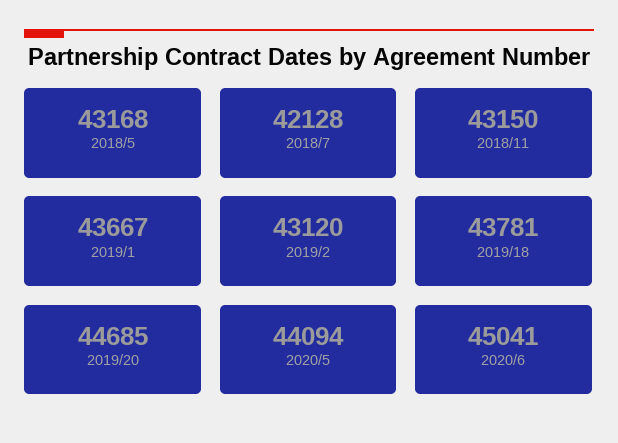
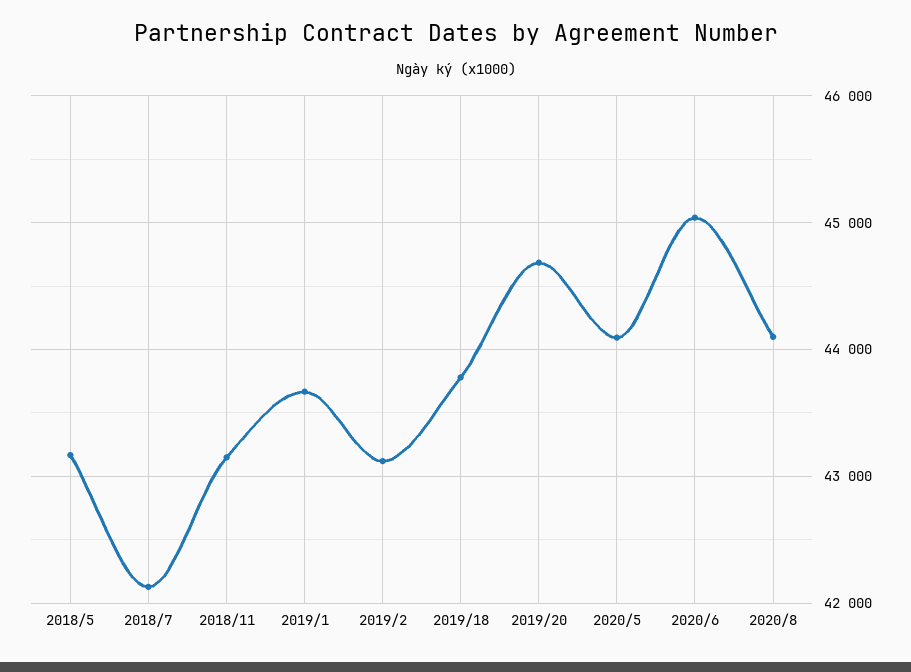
2020/8: none -> 44100

